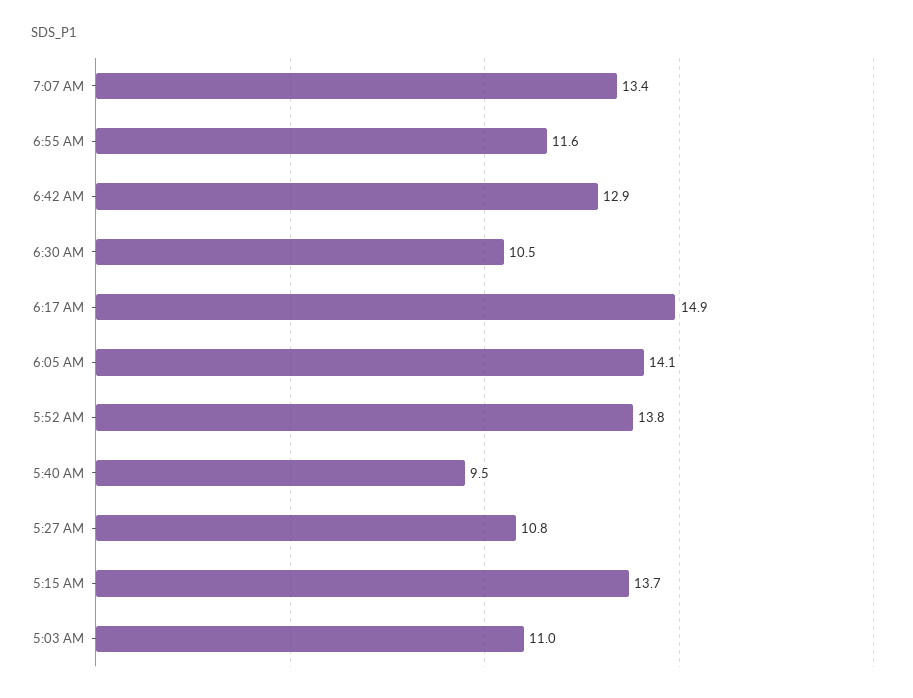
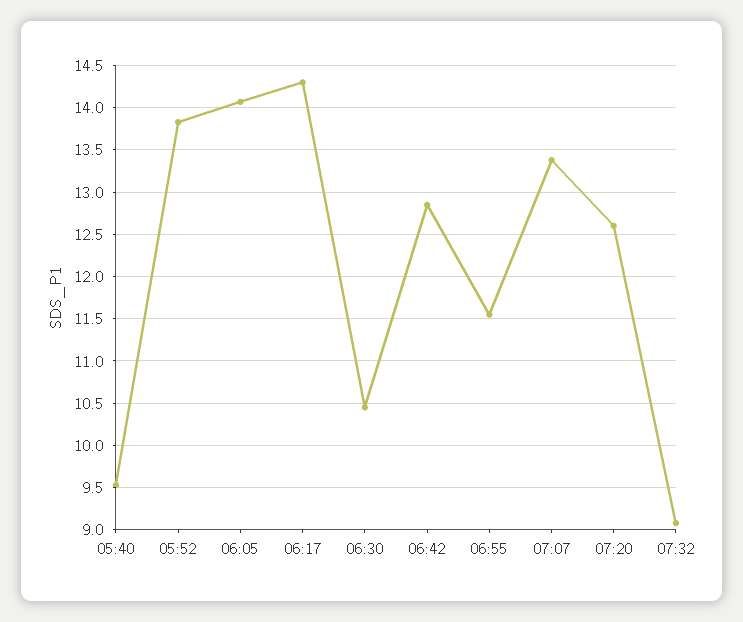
6:17 AM: 14.9 -> 14.3
5:27 AM: 10.8 -> none
5:15 AM: 13.7 -> none
5:03 AM: 11 -> none
07:20: none -> 12.6
07:32: none -> 9.1

